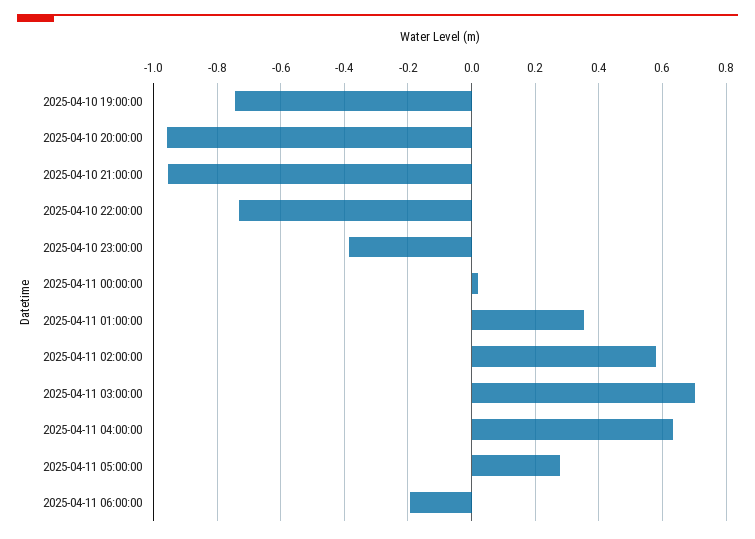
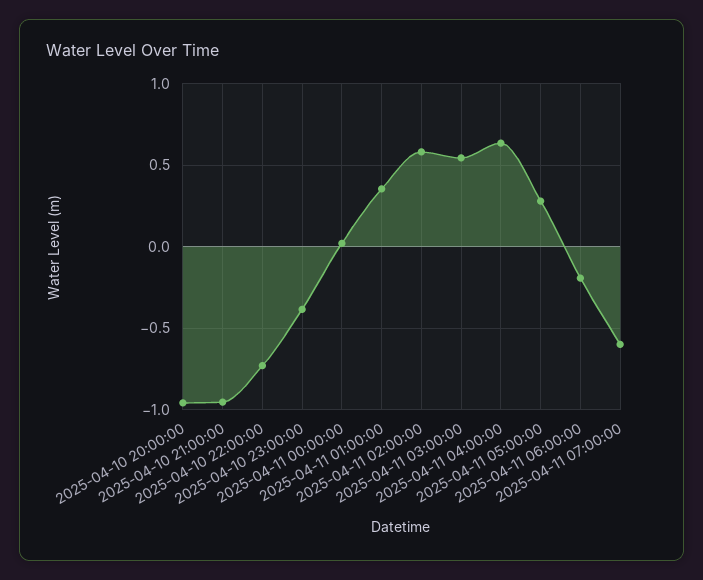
2025-04-10 19:00:00: -0.74 -> none
2025-04-11 03:00:00: 0.7 -> 0.55
2025-04-11 07:00:00: none -> -0.6

